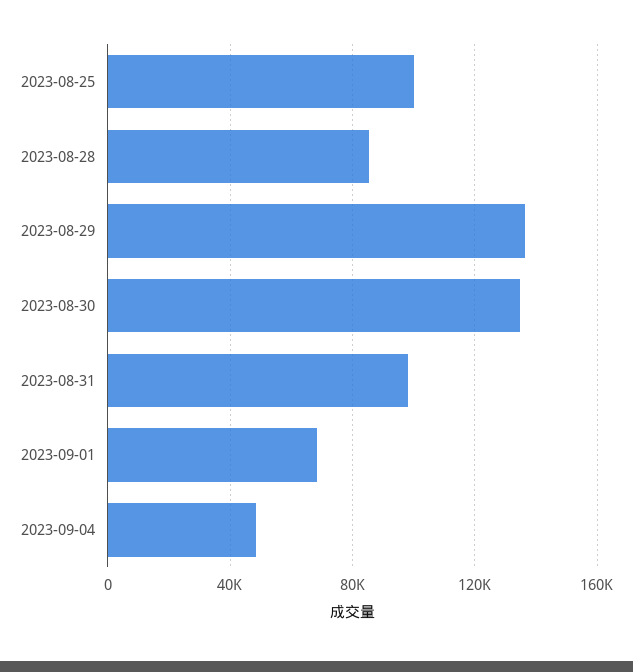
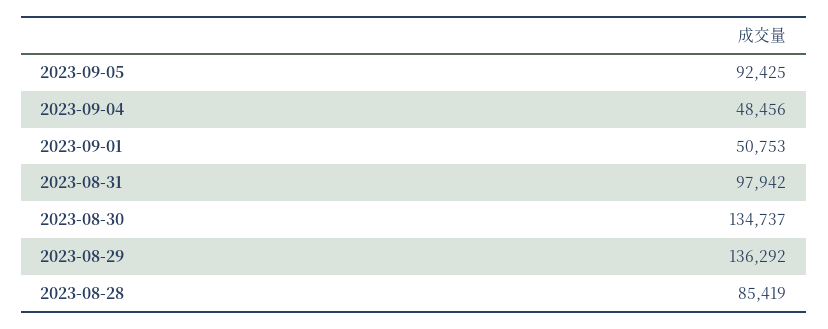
2023-08-25: 100000 -> none
2023-09-01: 70000 -> 50753
2023-09-05: none -> 92425

